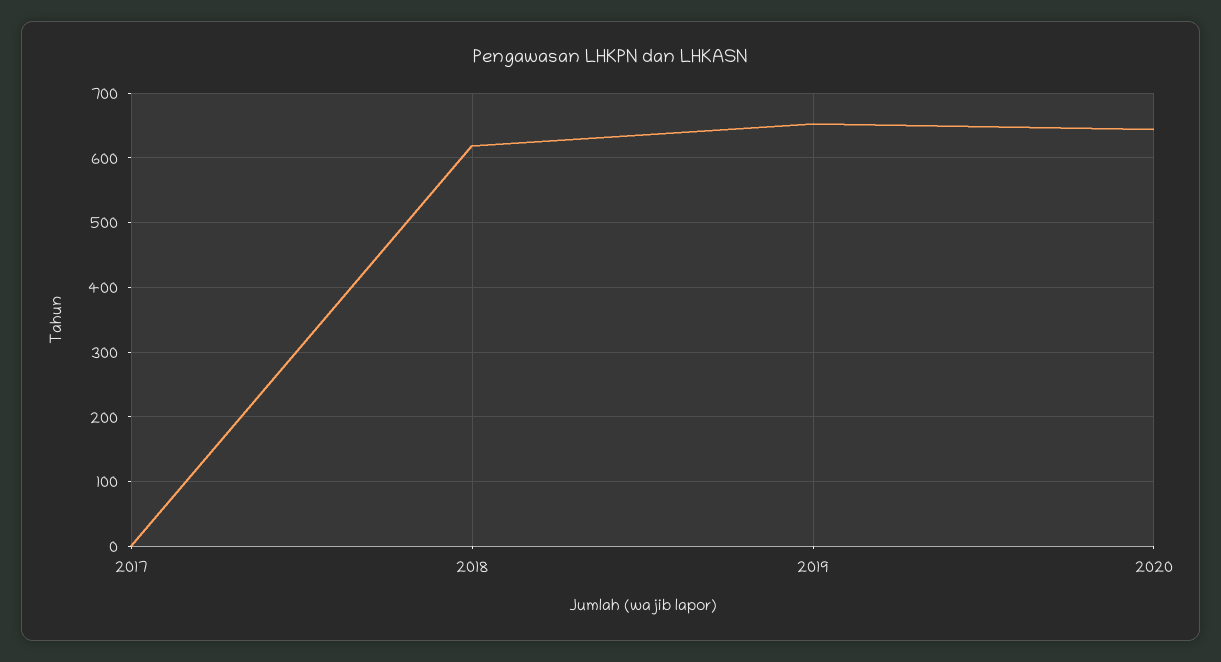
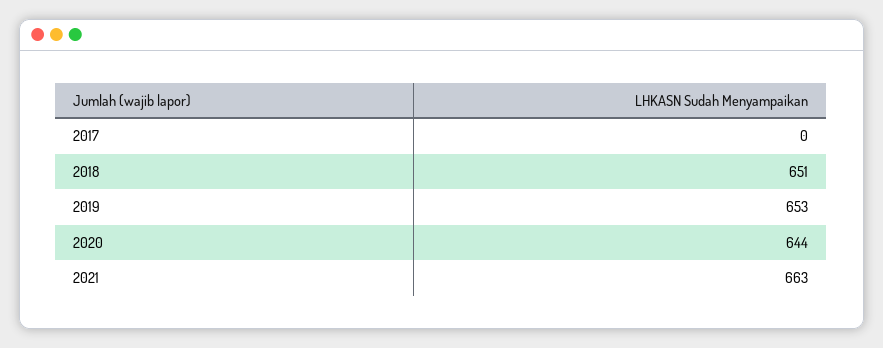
2018: 620 -> 651
2021: none -> 663

